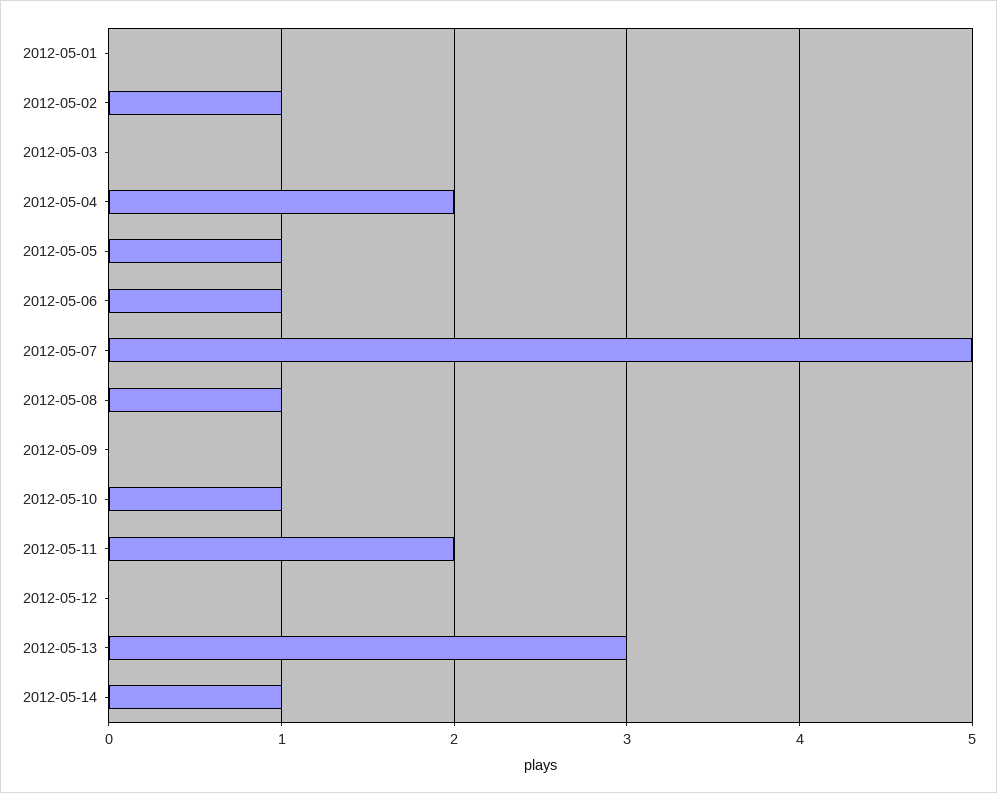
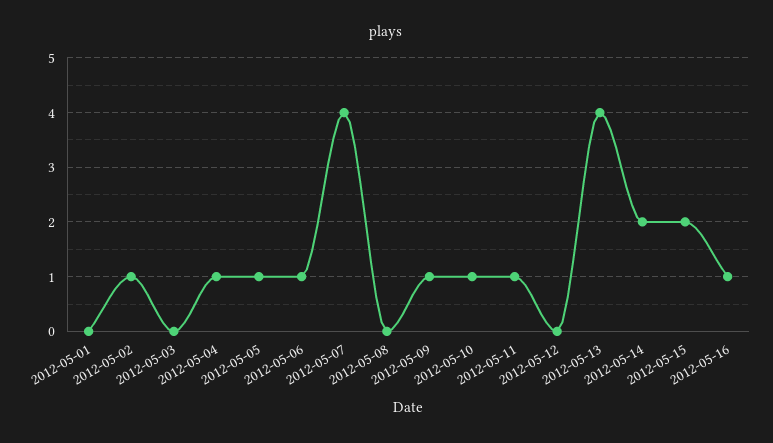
2012-05-04: 2 -> 1
2012-05-07: 5 -> 4
2012-05-08: 1 -> 0
2012-05-09: 0 -> 1
2012-05-11: 2 -> 1
2012-05-13: 3 -> 4
2012-05-14: 1 -> 2
2012-05-15: none -> 2
2012-05-16: none -> 1

